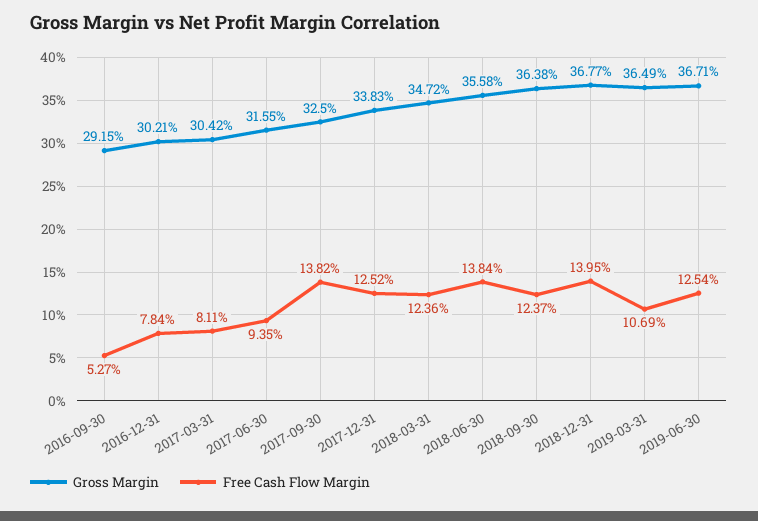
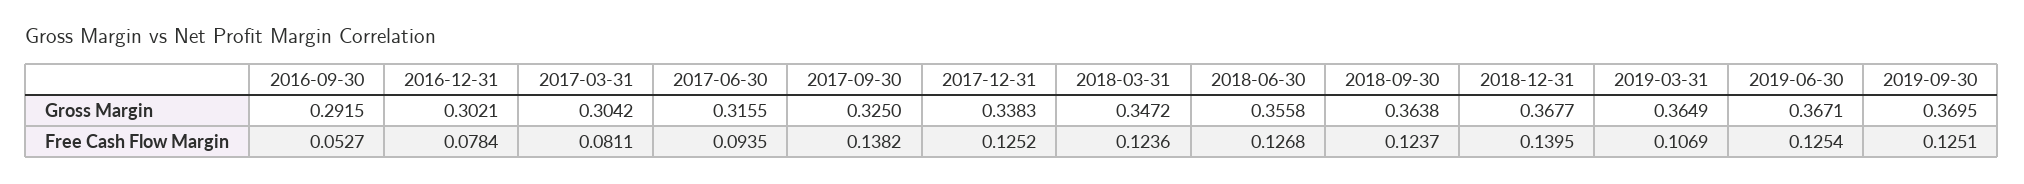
Free Cash Flow Margin, 2018-06-30: 0.1384 -> 0.1268
Gross Margin, 2019-09-30: none -> 0.3695
Free Cash Flow Margin, 2019-09-30: none -> 0.1251

